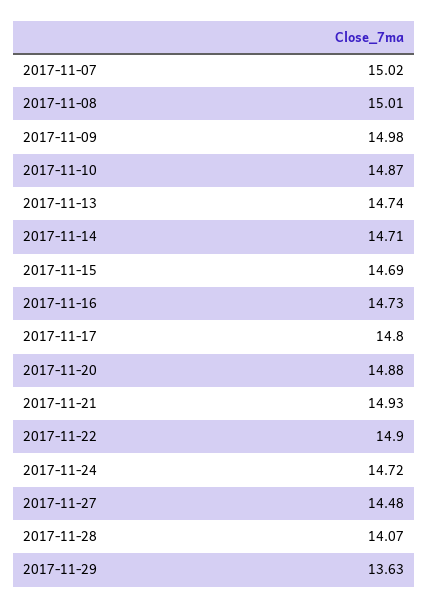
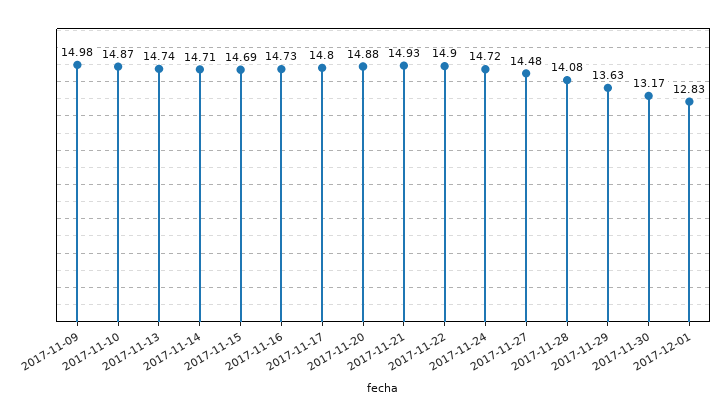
2017-11-07: 15.02 -> none
2017-11-08: 15.01 -> none
2017-11-28: 14.07 -> 14.08
2017-11-30: none -> 13.17
2017-12-01: none -> 12.83

